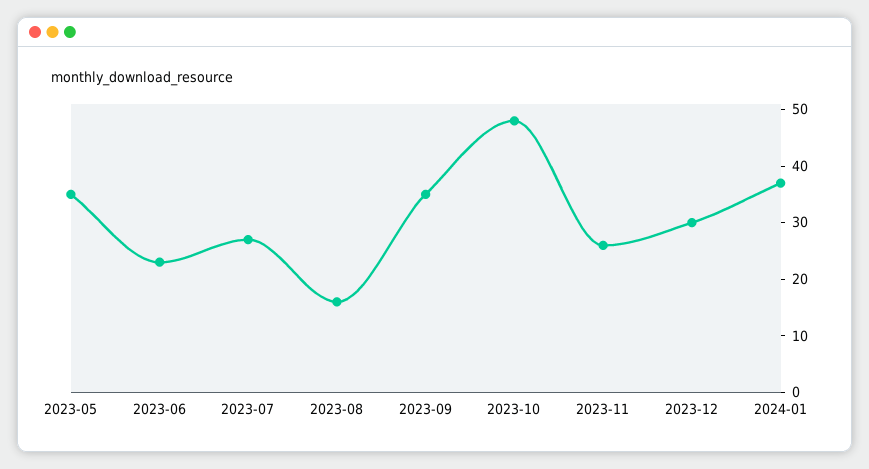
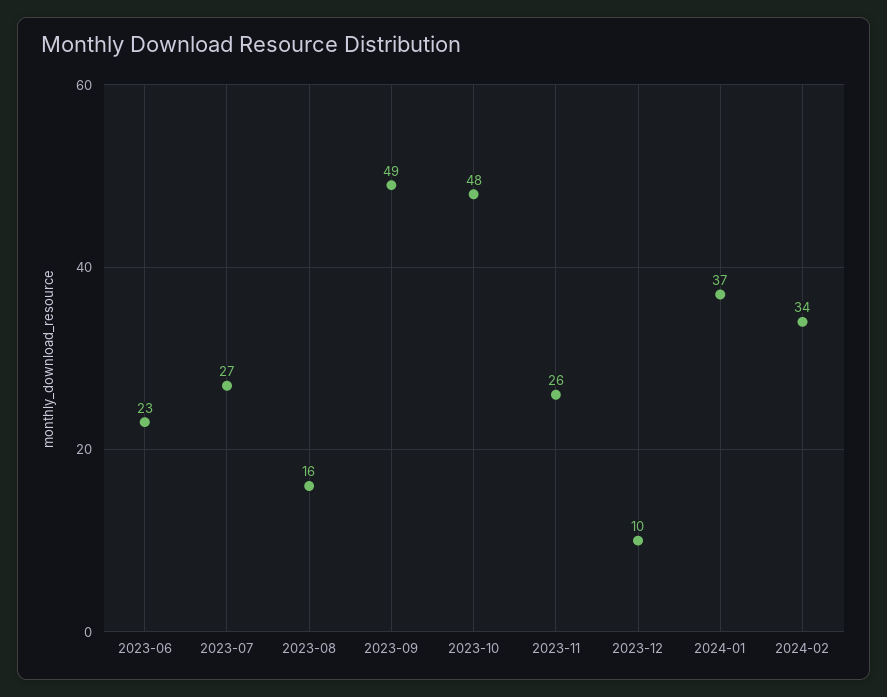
2023-05: 35 -> none
2023-09: 35 -> 49
2023-12: 30 -> 10
2024-02: none -> 34

